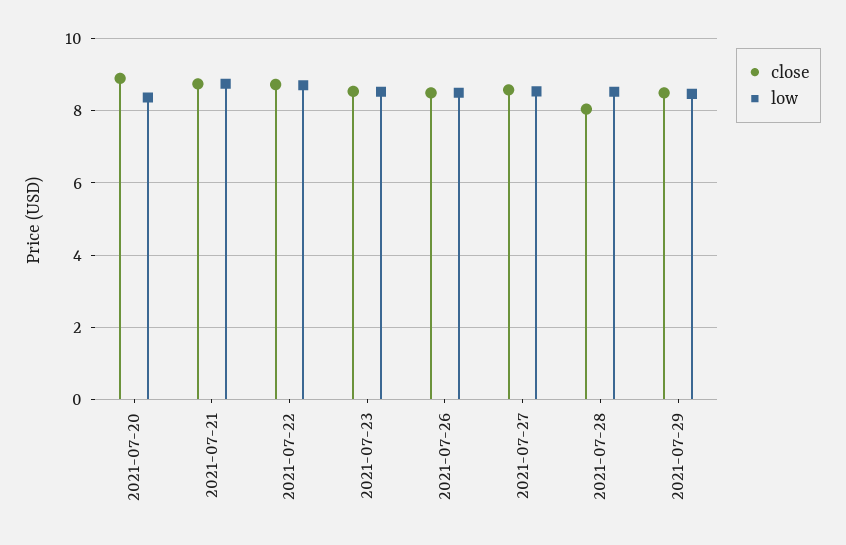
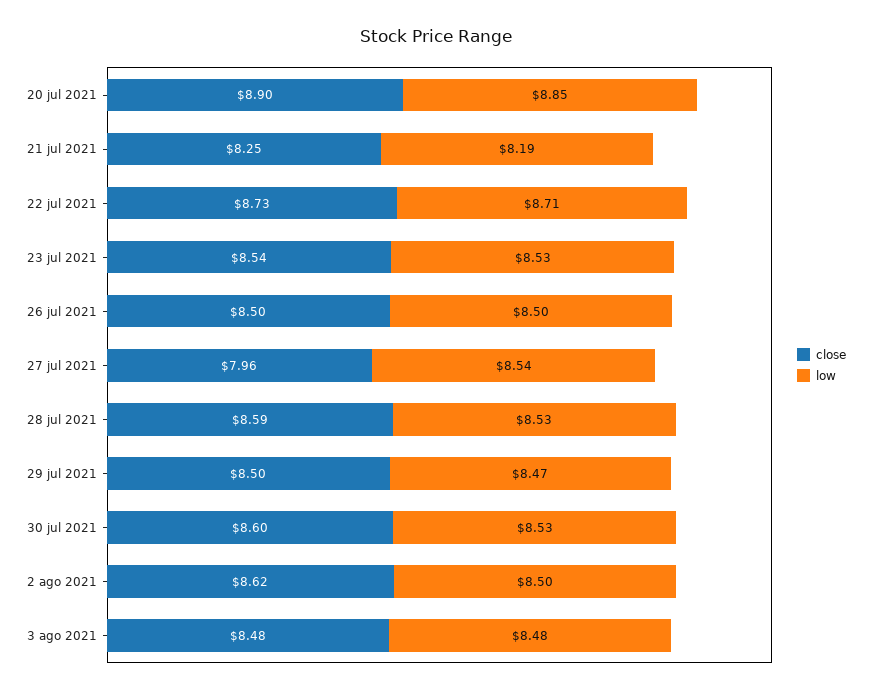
low, 2021-07-20: 8.4 -> 8.85
close, 2021-07-21: 8.8 -> 8.25
low, 2021-07-21: 8.8 -> 8.19
close, 2021-07-27: 8.6 -> 7.96
close, 2021-07-28: 8 -> 8.59
close, 30 jul 2021: none -> 8.6
low, 30 jul 2021: none -> 8.53
close, 2 ago 2021: none -> 8.62
low, 2 ago 2021: none -> 8.5
close, 3 ago 2021: none -> 8.48
low, 3 ago 2021: none -> 8.48

